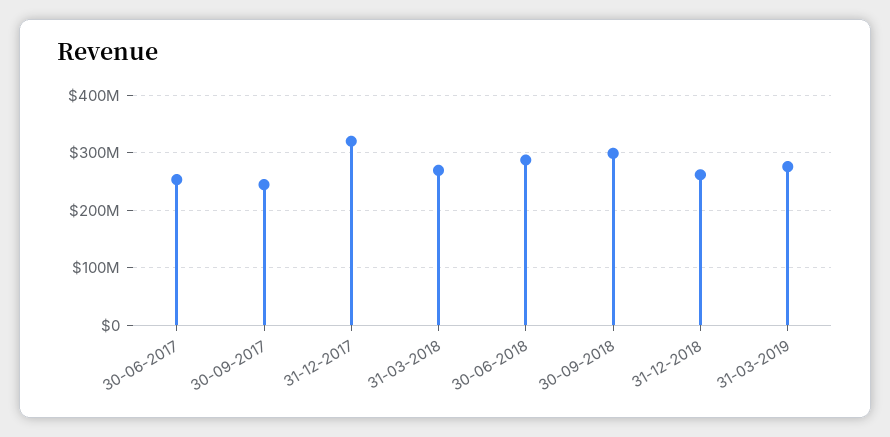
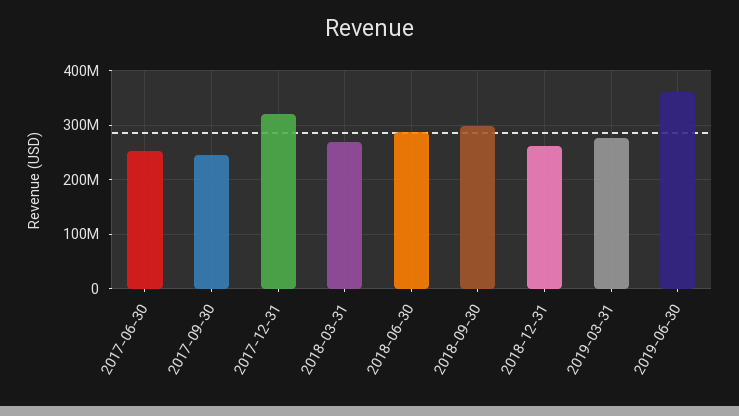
2019-06-30: none -> 360000000

